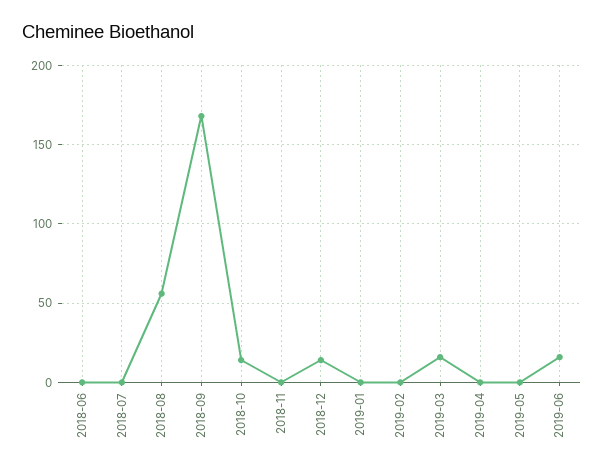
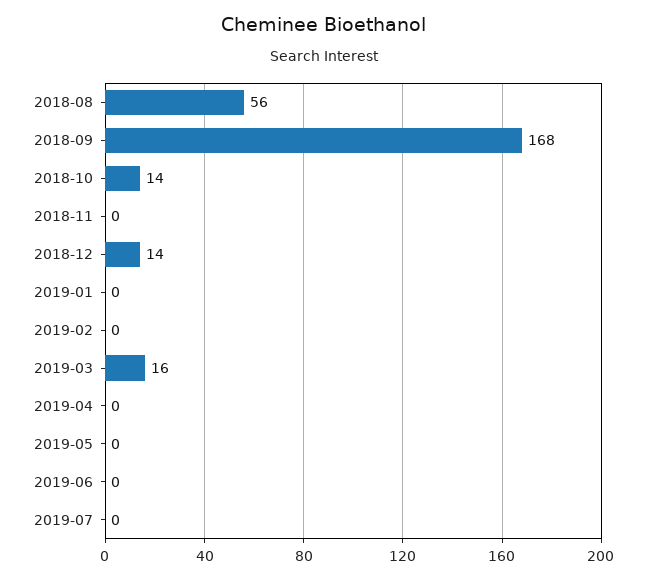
2018-06: 0 -> none
2018-07: 0 -> none
2019-06: 15 -> 0
2019-07: none -> 0

